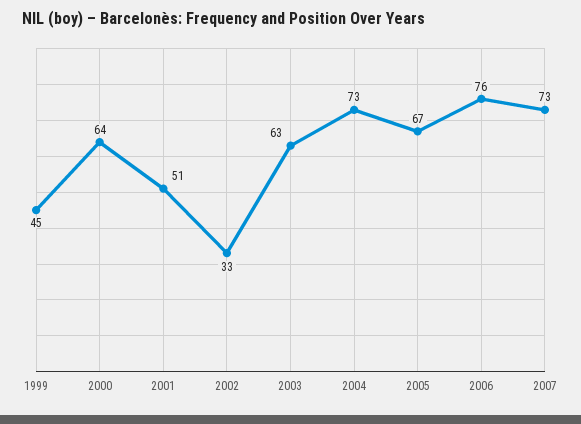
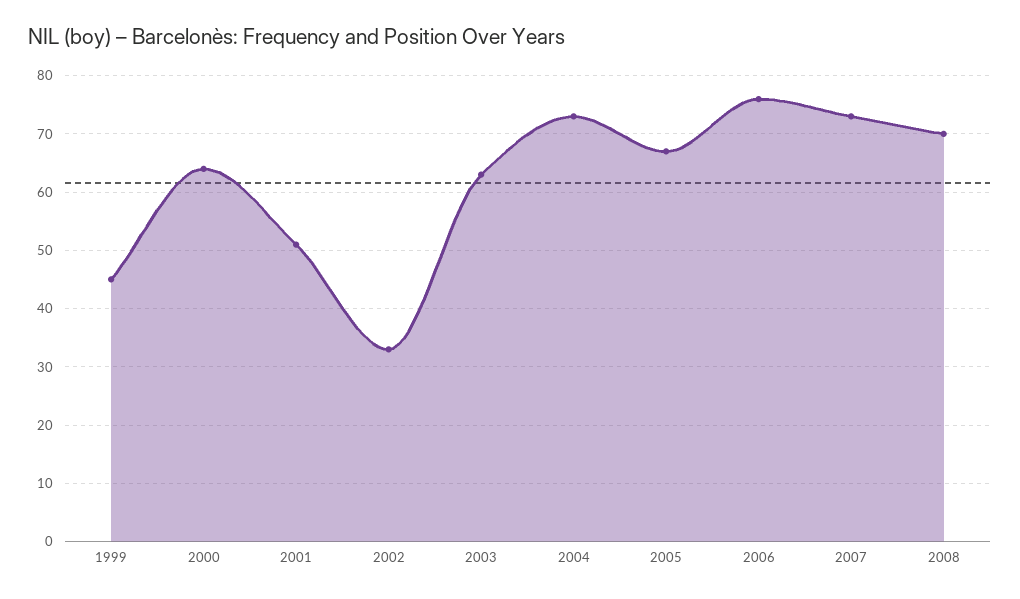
2008: none -> 70

